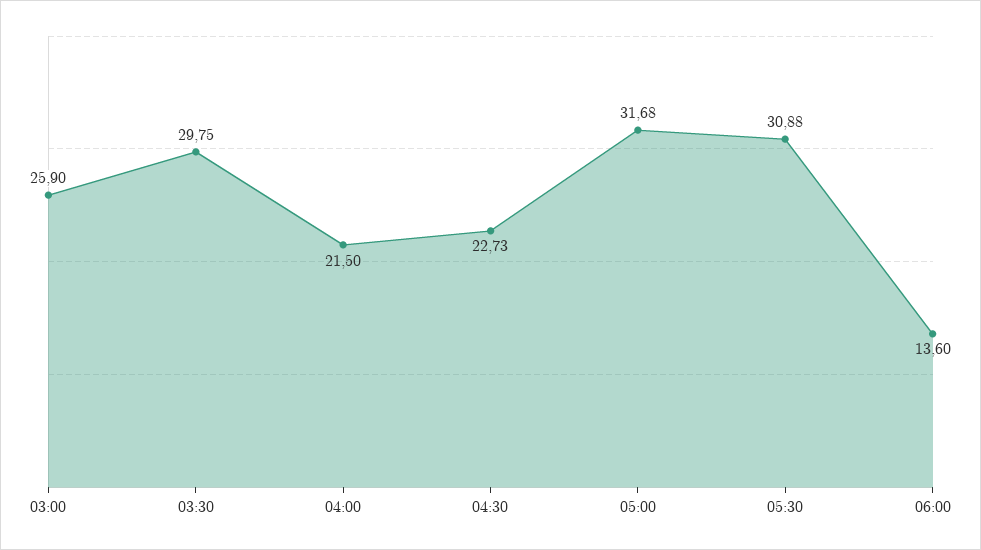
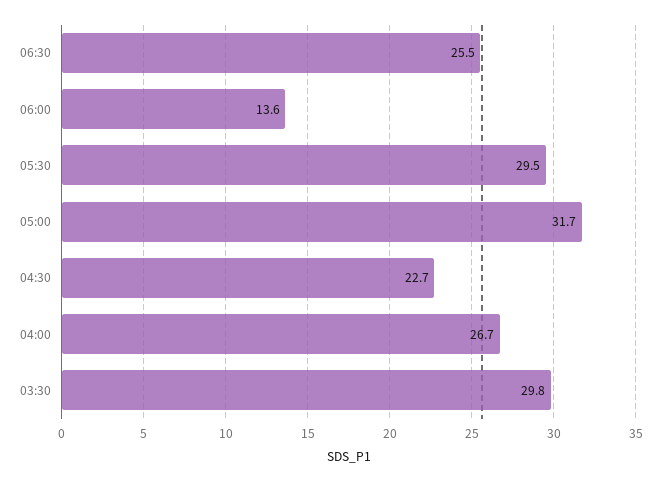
03:00: 25.9 -> none
04:00: 21.5 -> 26.7
05:30: 30.88 -> 29.5
06:30: none -> 25.5

